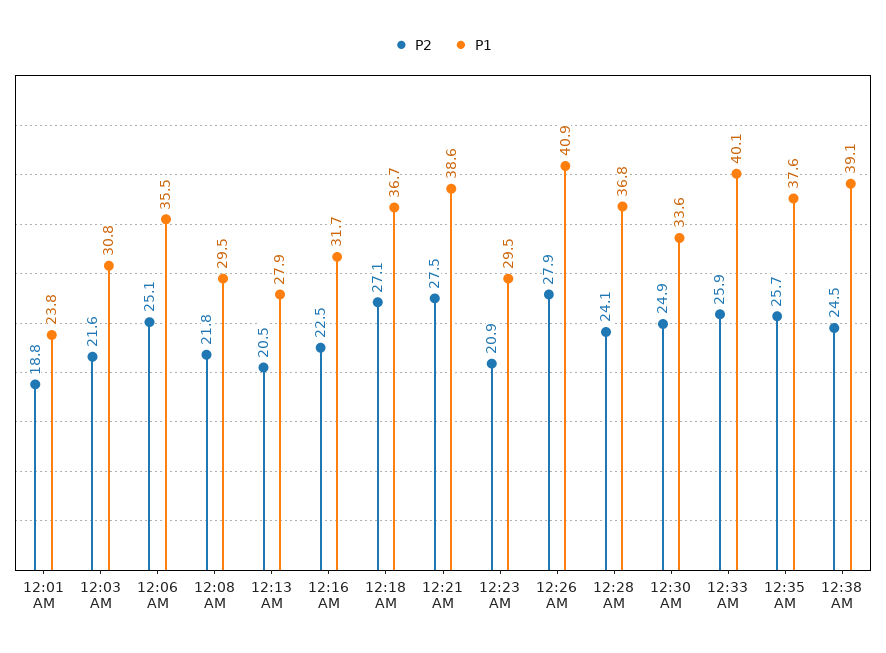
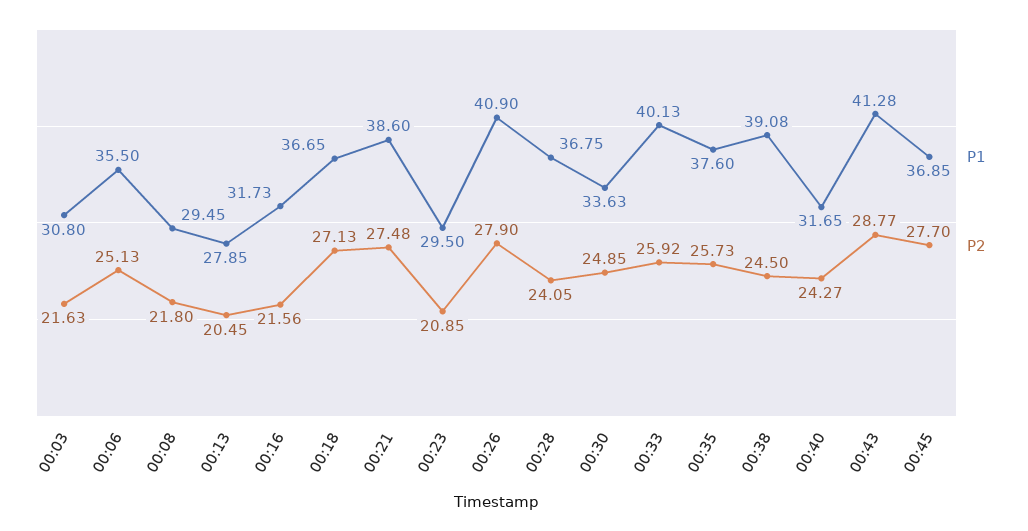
P2, 12:01 AM: 18.8 -> none
P1, 12:01 AM: 23.8 -> none
P2, 12:16 AM: 22.5 -> 21.56
P1, 00:40: none -> 31.65
P2, 00:40: none -> 24.27
P1, 00:43: none -> 41.28
P2, 00:43: none -> 28.77
P1, 00:45: none -> 36.85
P2, 00:45: none -> 27.7

